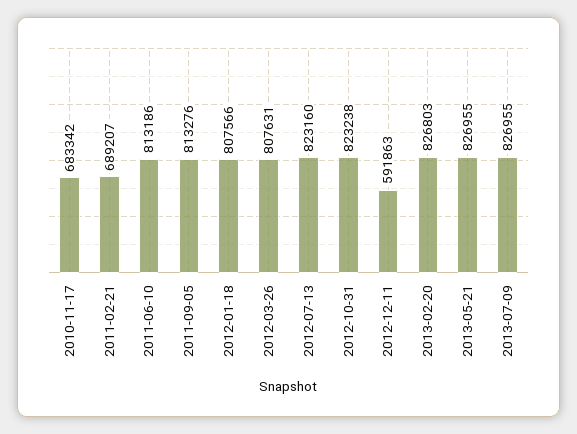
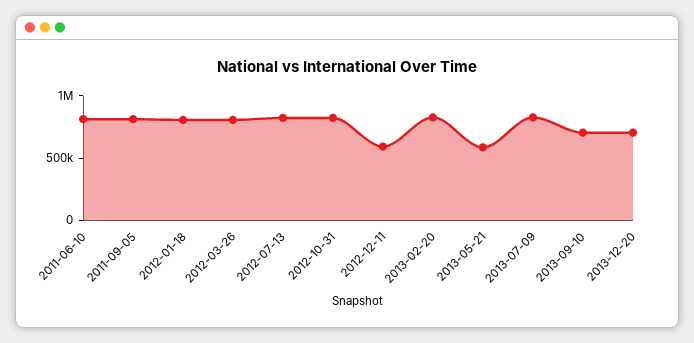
2010-11-17: 683342 -> none
2011-02-21: 689207 -> none
2013-05-21: 826955 -> 600000
2013-09-10: none -> 700000
2013-12-20: none -> 700000

